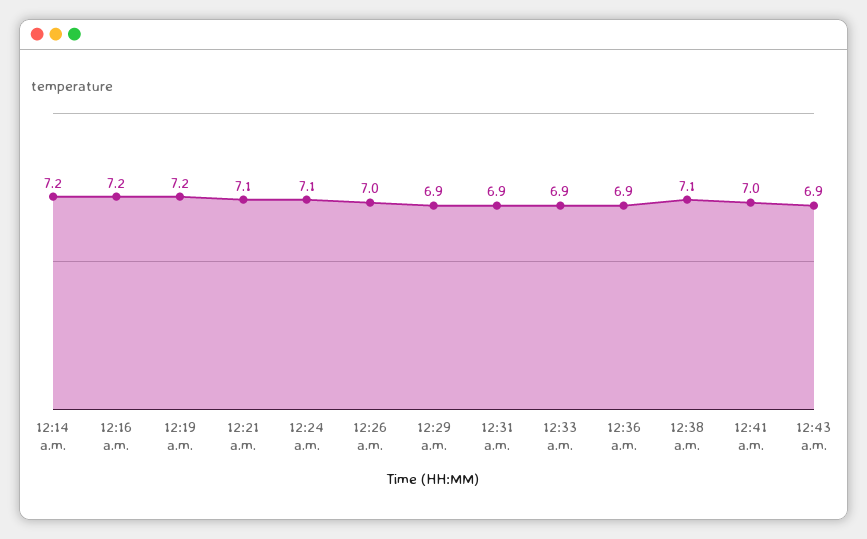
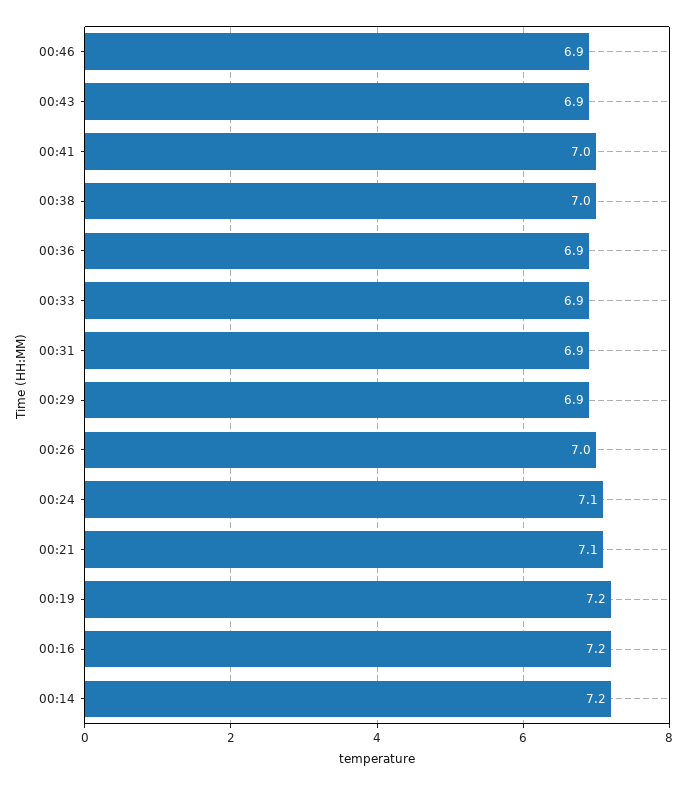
12:38 a.m.: 7.1 -> 7
00:46: none -> 6.9

